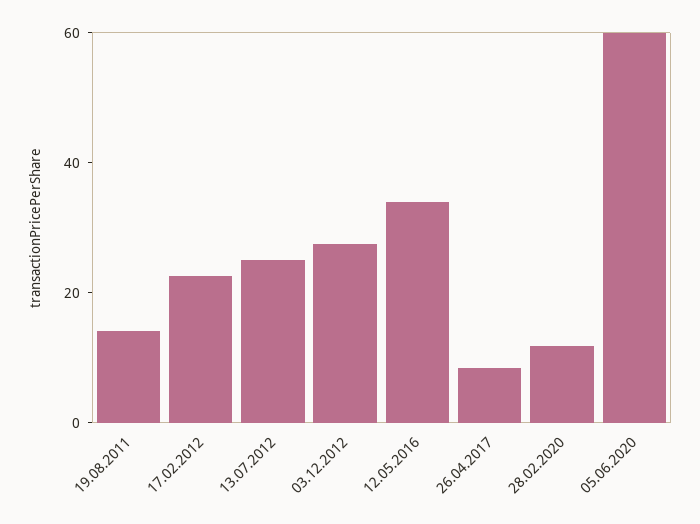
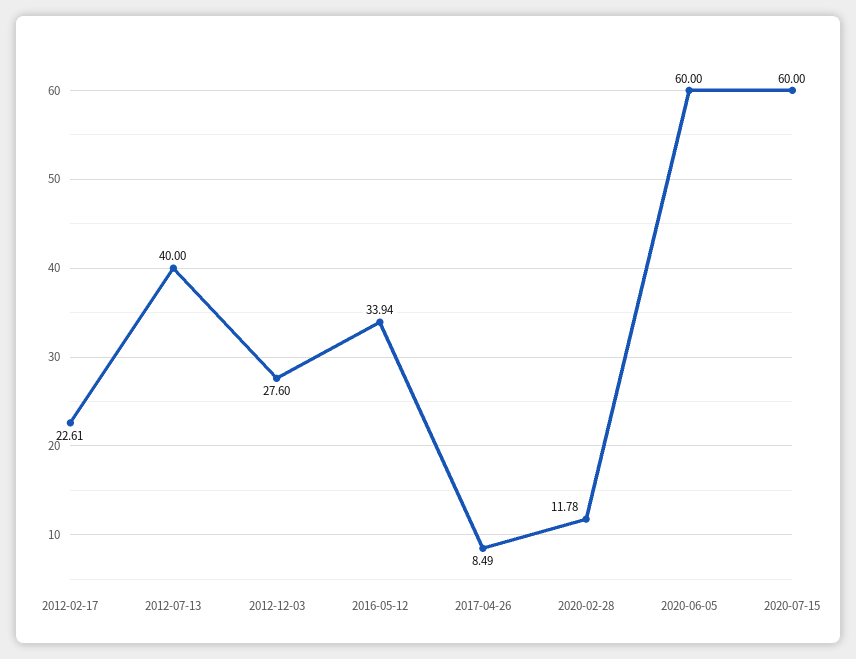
19.08.2011: 15 -> none
13.07.2012: 25 -> 40
2020-07-15: none -> 60

